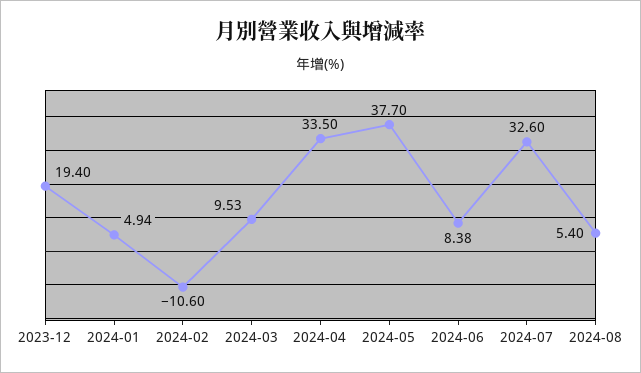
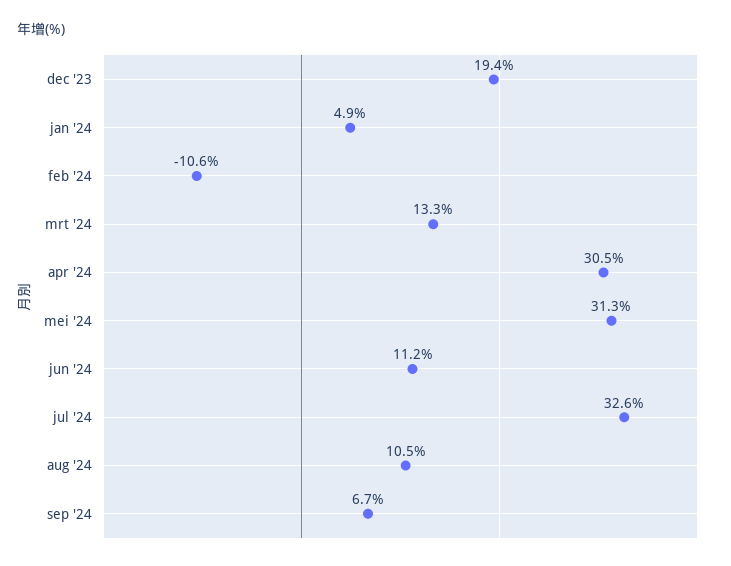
2024-03: 9.53 -> 13.3
2024-04: 33.5 -> 30.5
2024-05: 37.7 -> 31.3
2024-06: 8.38 -> 11.2
2024-08: 5.4 -> 10.5
sep '24: none -> 6.7

